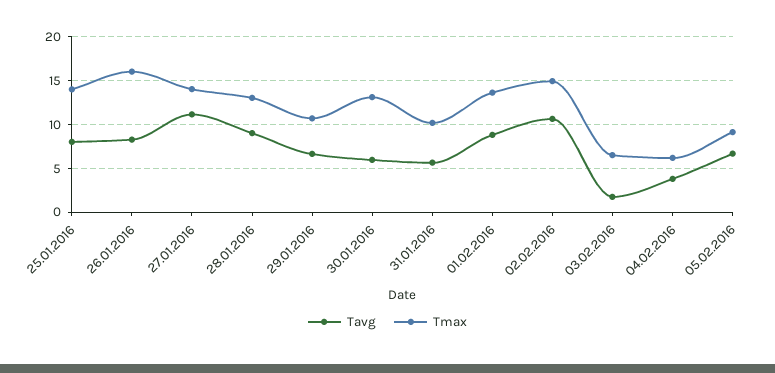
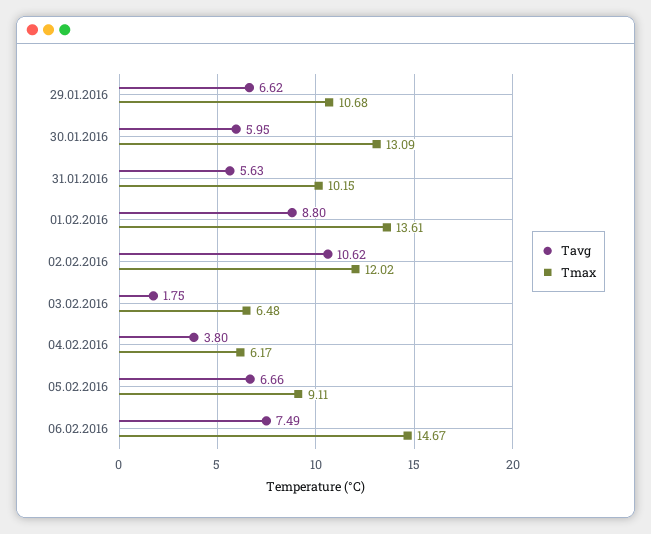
Tavg, 25.01.2016: 8 -> none
Tmax, 25.01.2016: 14 -> none
Tavg, 26.01.2016: 8 -> none
Tmax, 26.01.2016: 16 -> none
Tavg, 27.01.2016: 11 -> none
Tmax, 27.01.2016: 14 -> none
Tavg, 28.01.2016: 9 -> none
Tmax, 28.01.2016: 13 -> none
Tmax, 02.02.2016: 15 -> 12.02
Tavg, 06.02.2016: none -> 7.49
Tmax, 06.02.2016: none -> 14.67

